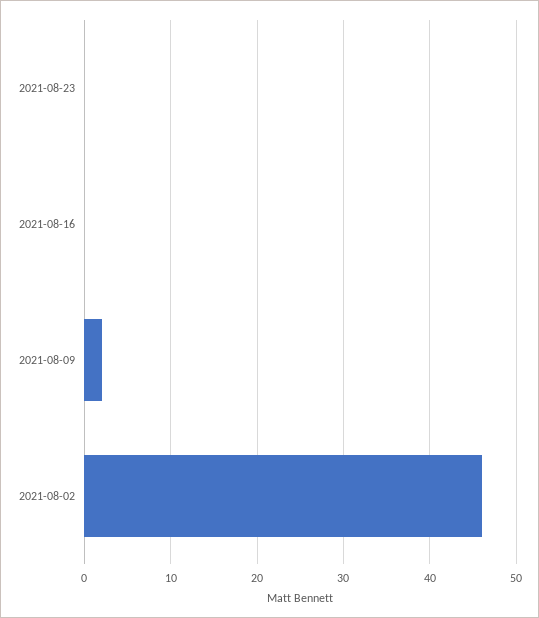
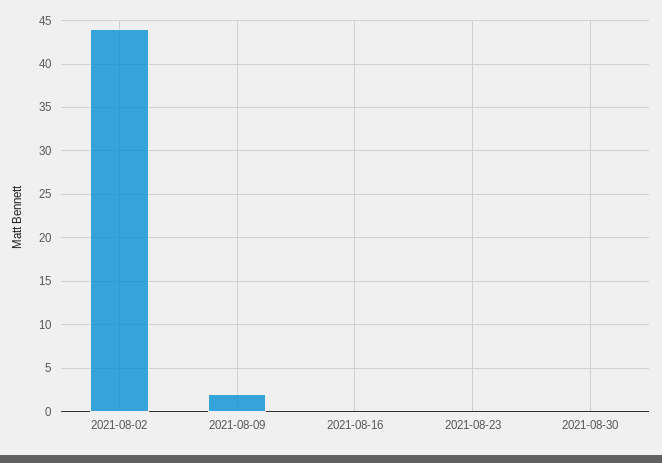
2021-08-02: 46 -> 44
2021-08-30: none -> 0

